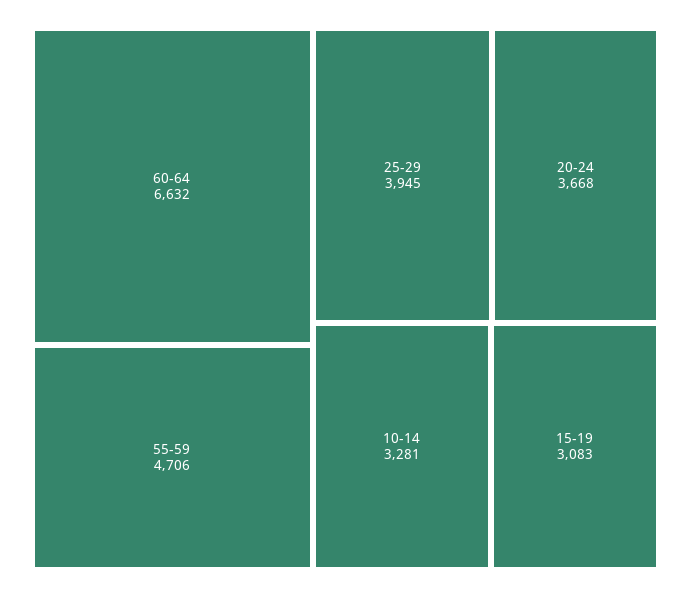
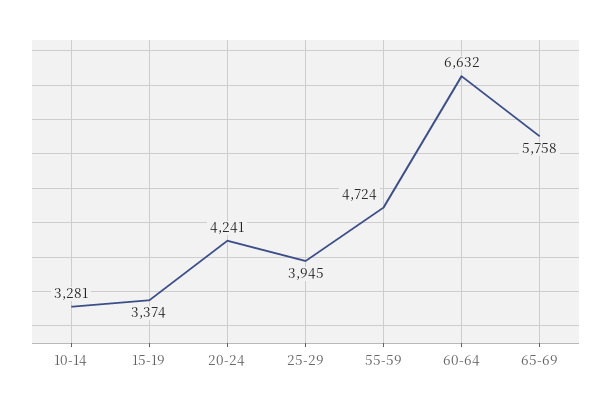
55-59: 4706 -> 4724
20-24: 3668 -> 4241
15-19: 3083 -> 3374
65-69: none -> 5758

